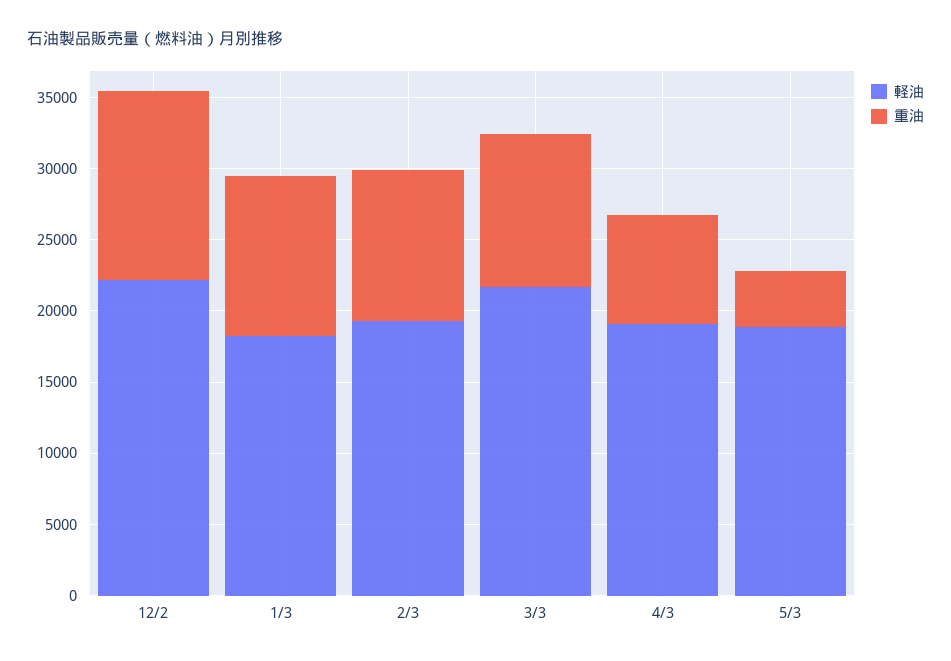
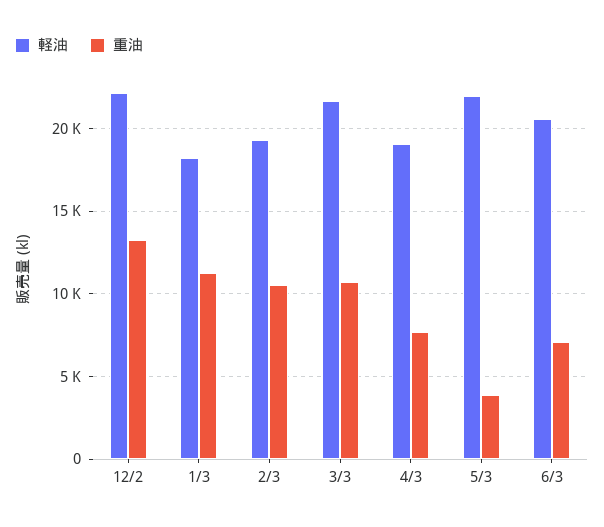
軽油, 5/3: 19000 -> 22000
軽油, 6/3: none -> 20500
重油, 6/3: none -> 7000

